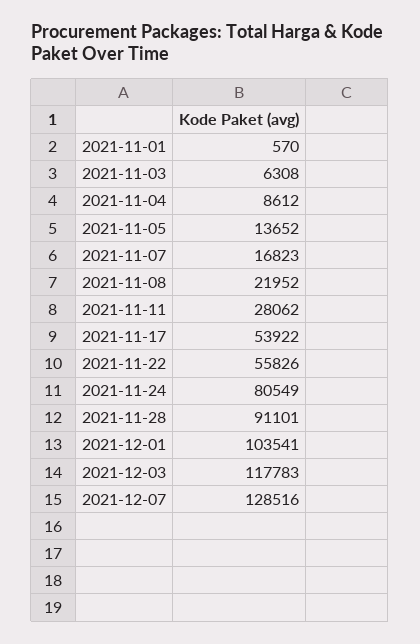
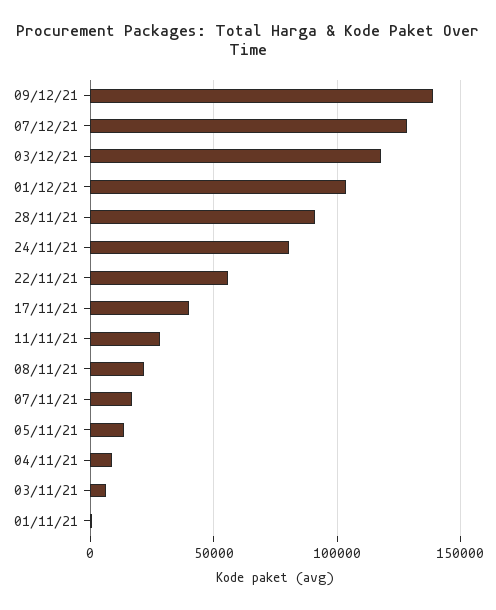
2021-11-17: 53922 -> 40000
09/12/21: none -> 140000

